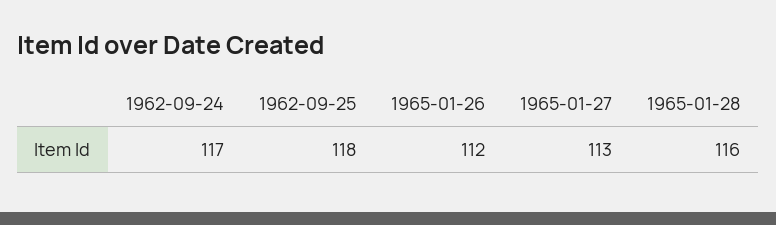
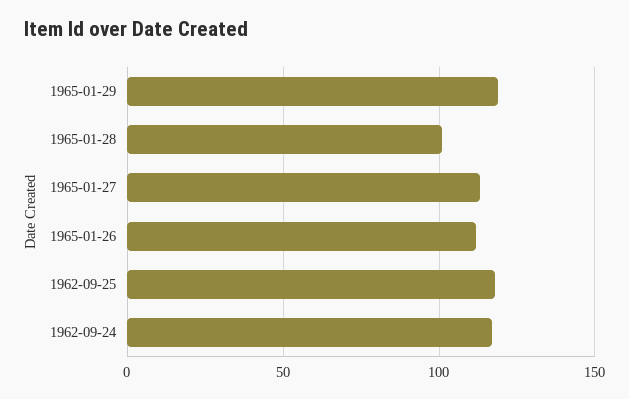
1965-01-28: 116 -> 100
1965-01-29: none -> 120

